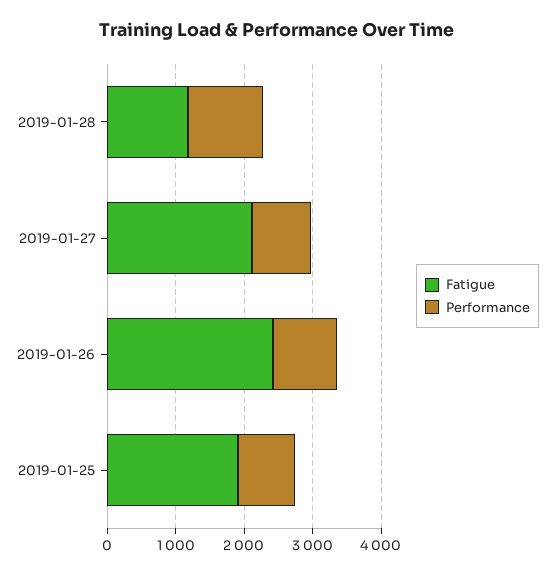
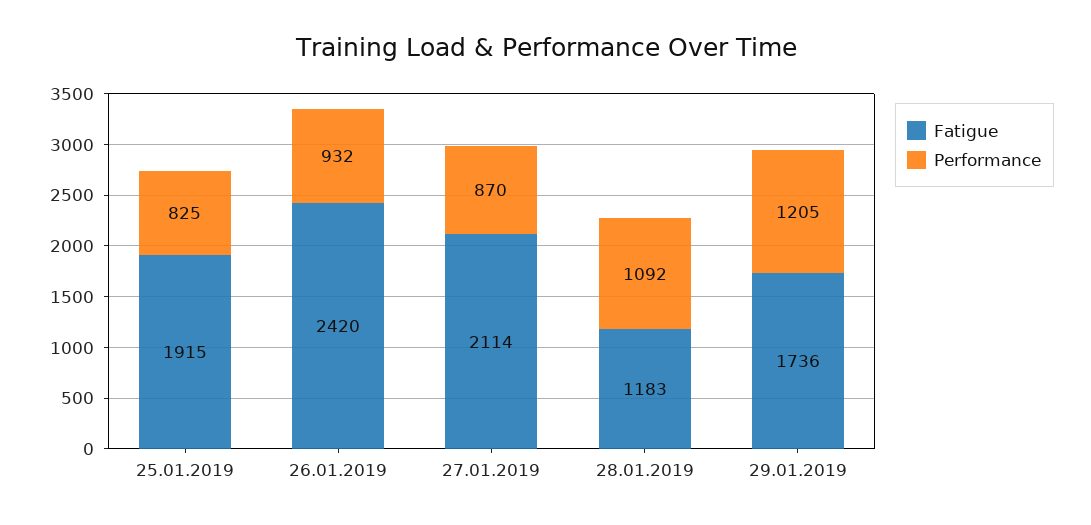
Fatigue, 29.01.2019: none -> 1736
Performance, 29.01.2019: none -> 1205

